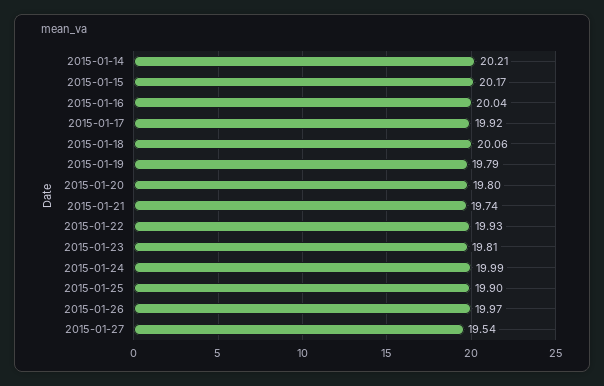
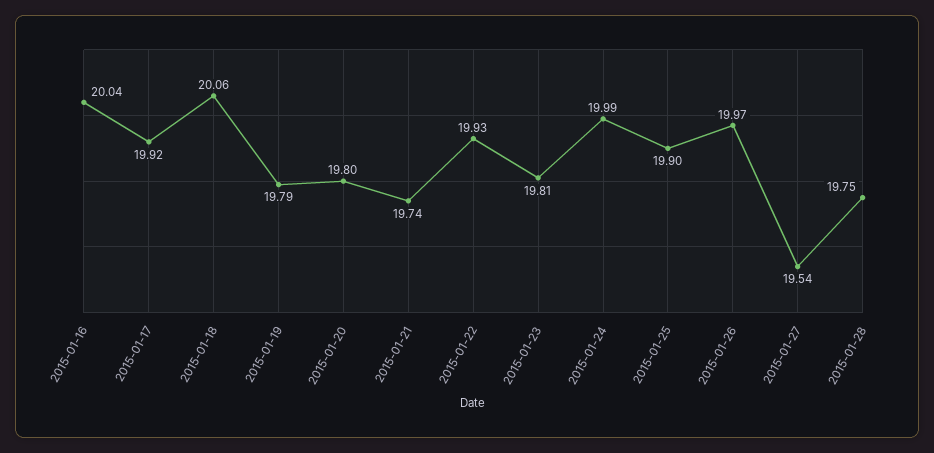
2015-01-14: 20.21 -> none
2015-01-15: 20.17 -> none
2015-01-28: none -> 19.75

